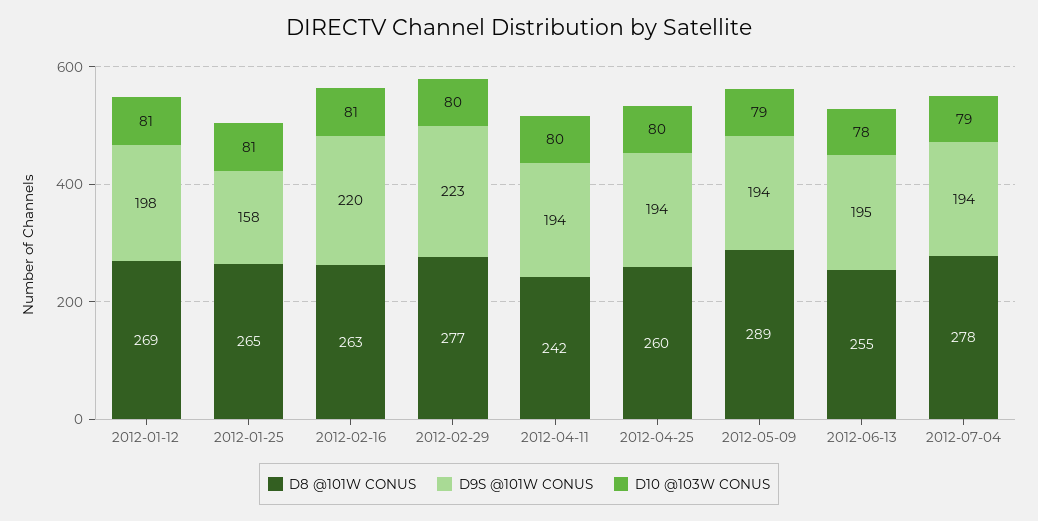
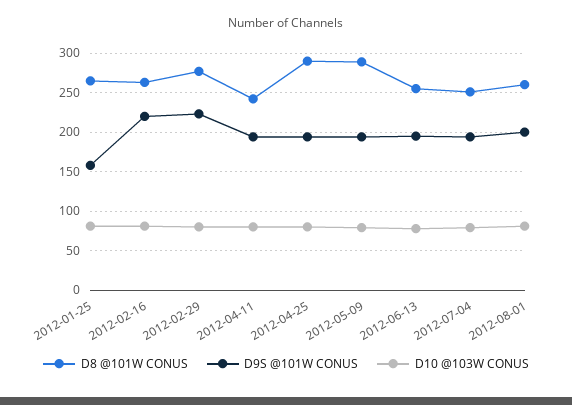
D8 @101W CONUS, 2012-01-12: 269 -> none
D9S @101W CONUS, 2012-01-12: 198 -> none
D10 @103W CONUS, 2012-01-12: 81 -> none
D8 @101W CONUS, 2012-04-25: 260 -> 290
D8 @101W CONUS, 2012-07-04: 278 -> 250
D8 @101W CONUS, 2012-08-01: none -> 260
D9S @101W CONUS, 2012-08-01: none -> 200
D10 @103W CONUS, 2012-08-01: none -> 80

